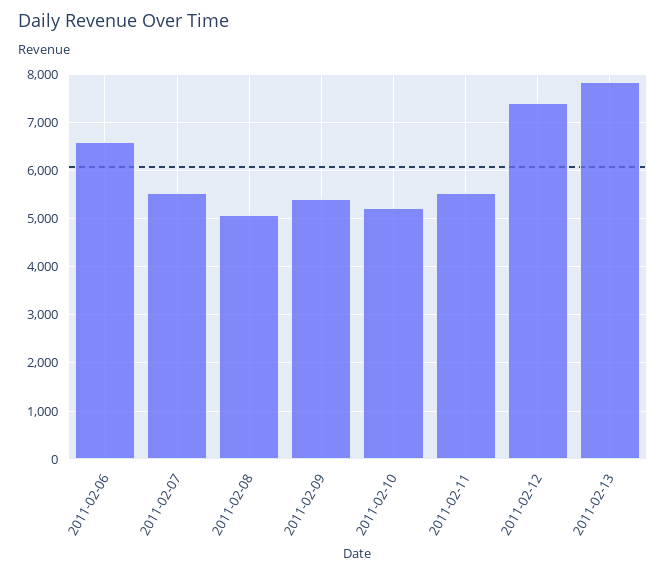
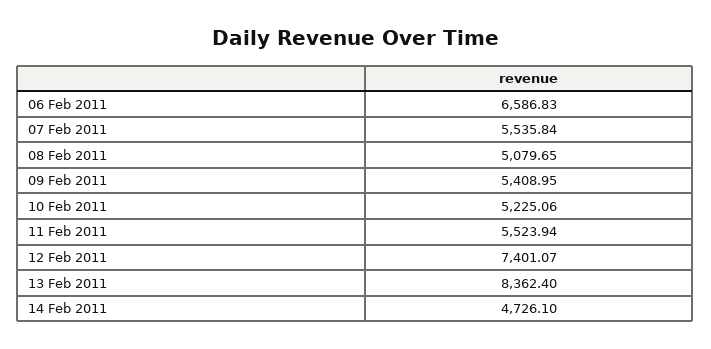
2011-02-13: 7800 -> 8362.4
14 Feb 2011: none -> 4726.1

